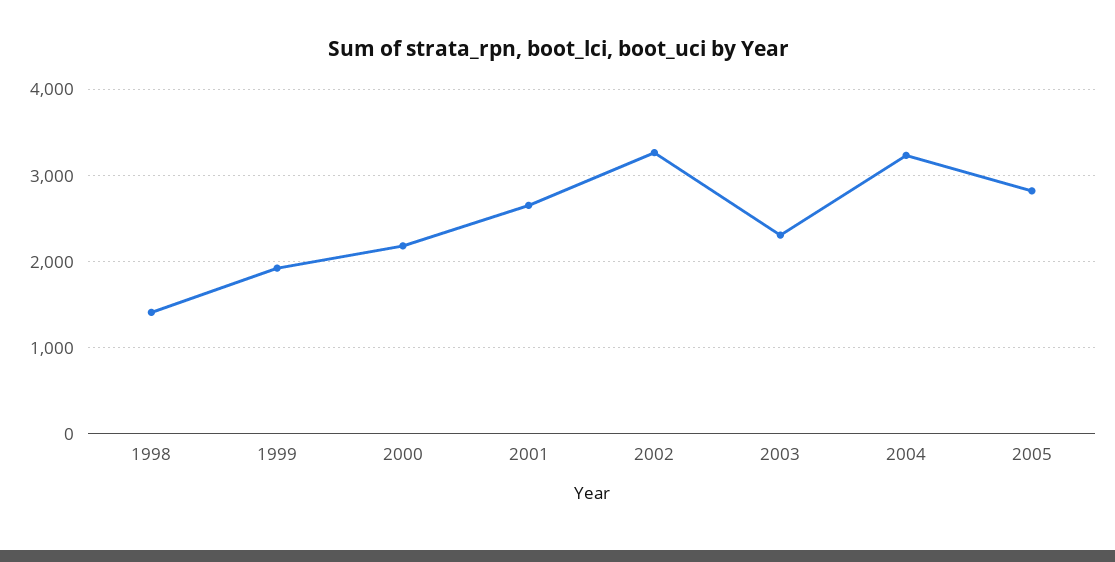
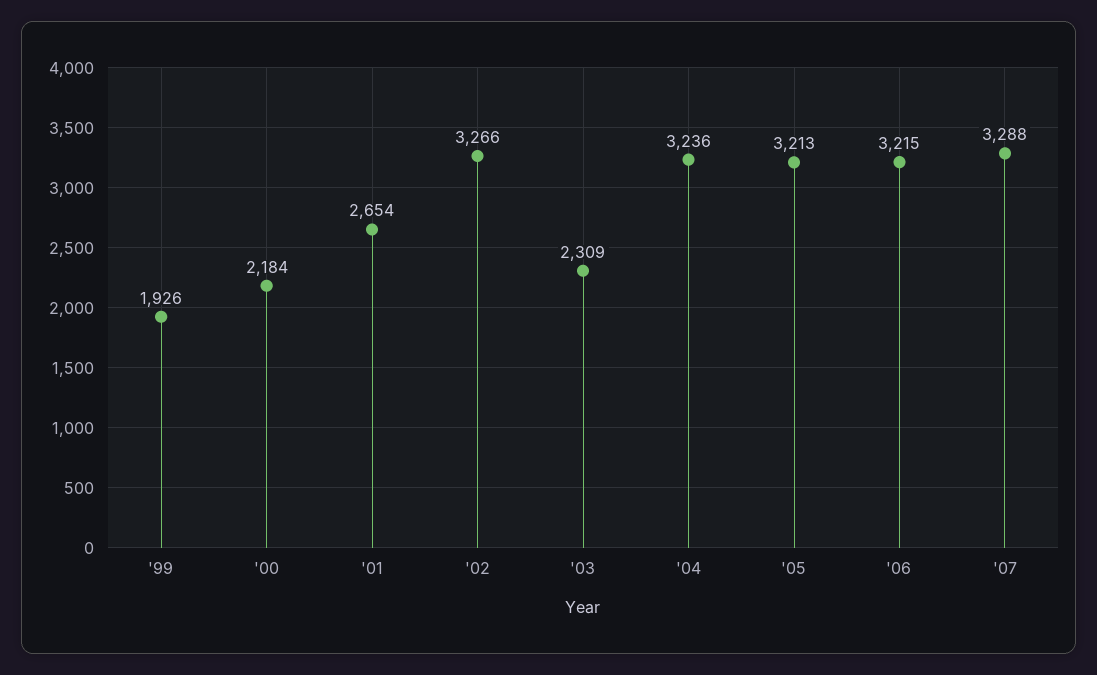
1998: 1400 -> none
2005: 2800 -> 3213
'06: none -> 3215
'07: none -> 3288

